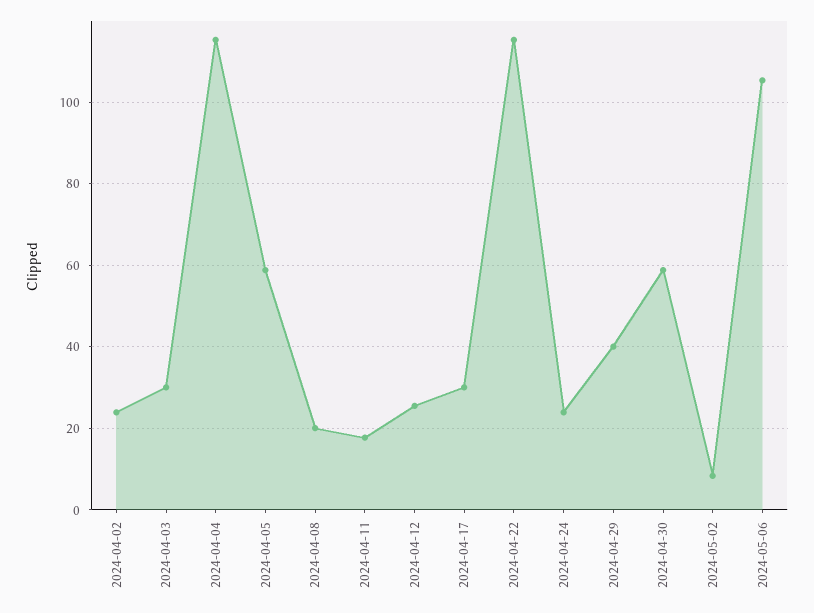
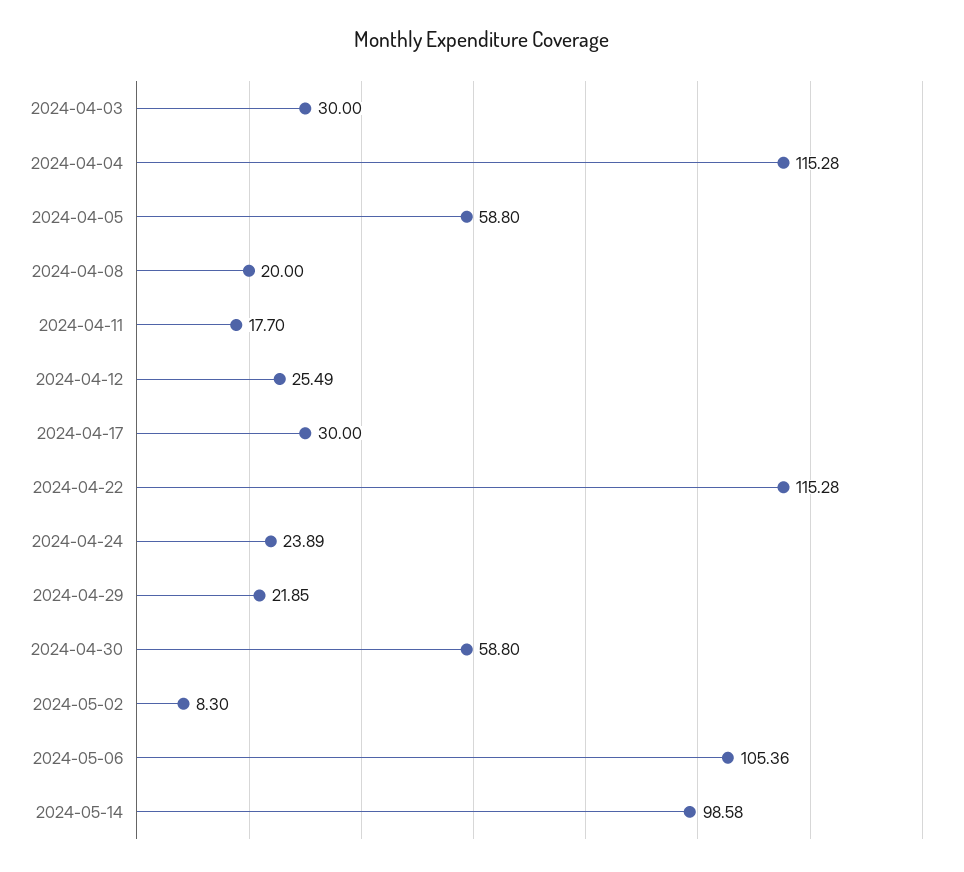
2024-04-02: 24 -> none
2024-04-29: 40 -> 21.85
2024-05-14: none -> 98.58

